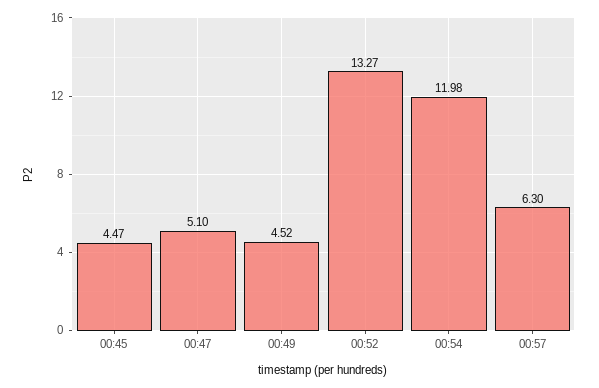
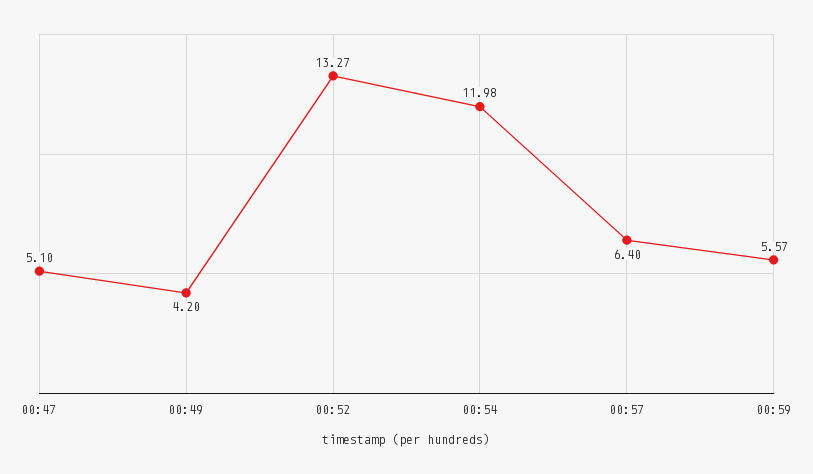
00:45: 4.47 -> none
00:49: 4.52 -> 4.2
00:57: 6.3 -> 6.4
00:59: none -> 5.57

